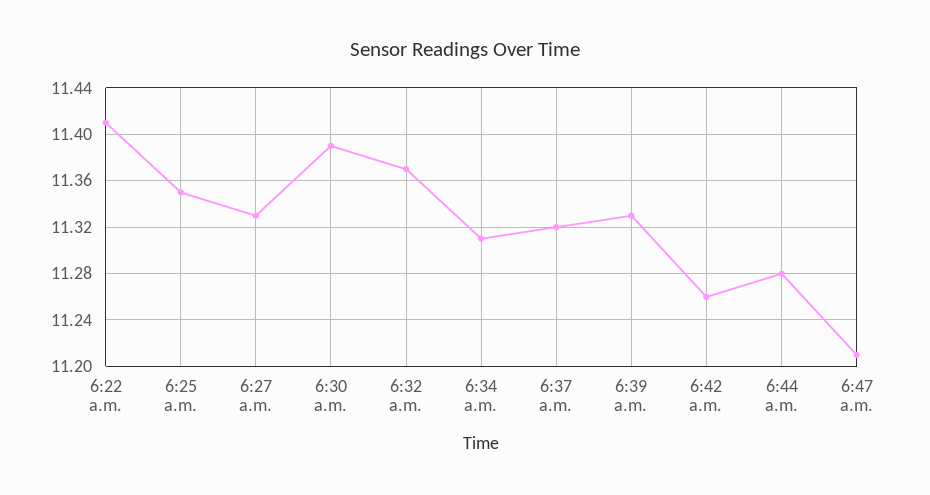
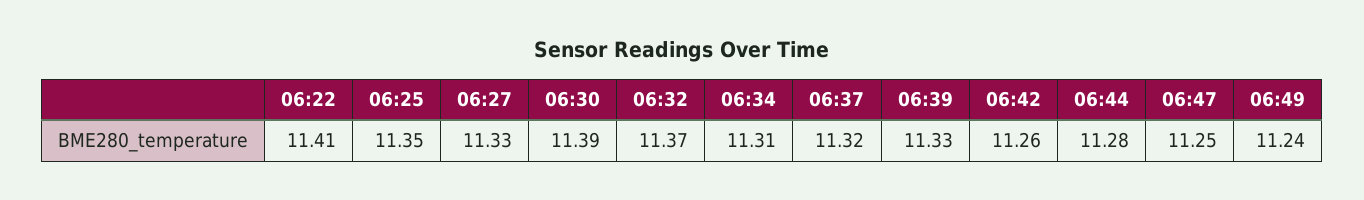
6:47 a.m.: 11.21 -> 11.25
06:49: none -> 11.24

